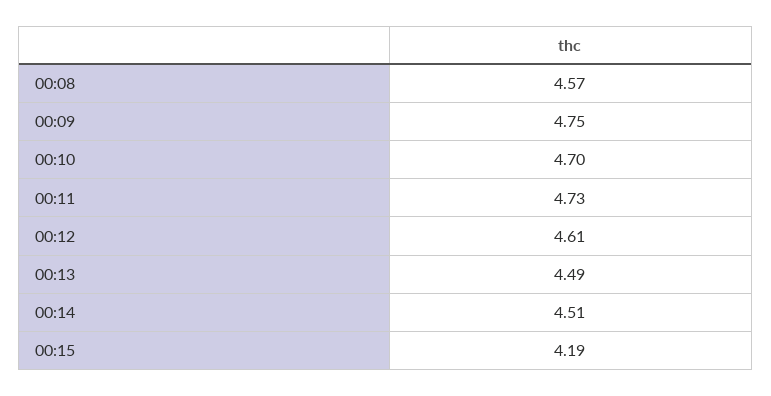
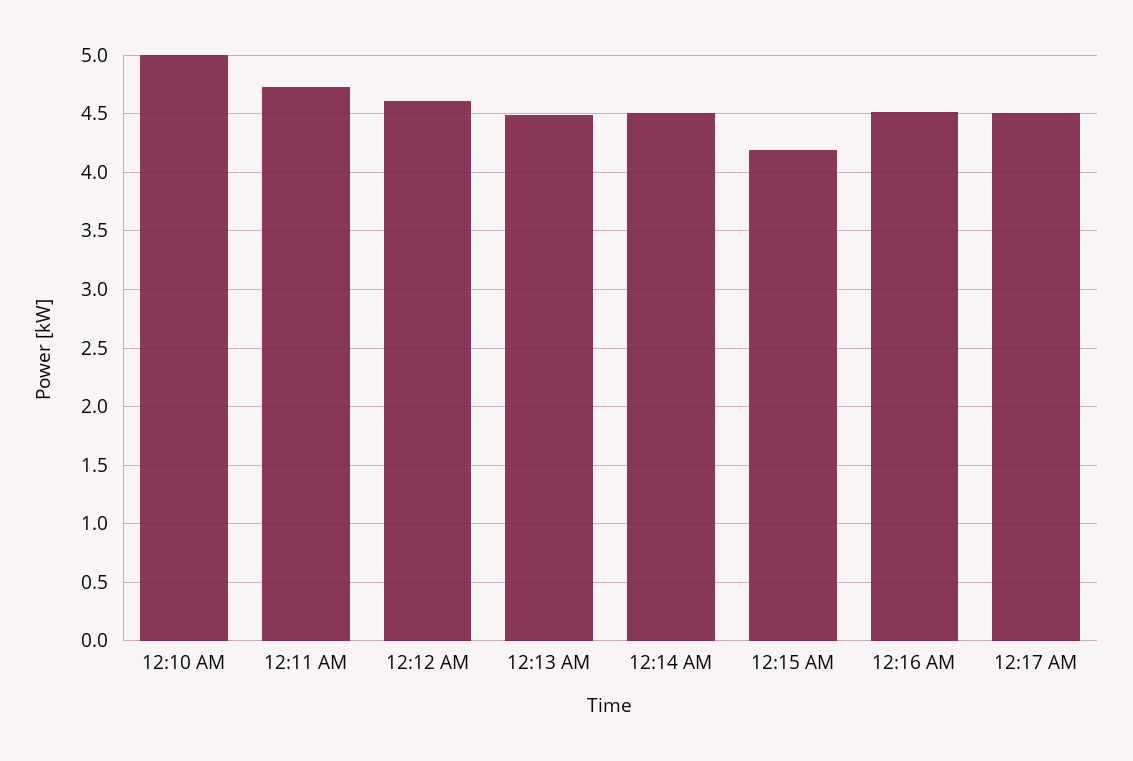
00:08: 4.57 -> none
00:09: 4.75 -> none
00:10: 4.7 -> 5
12:16 AM: none -> 4.5
12:17 AM: none -> 4.5

